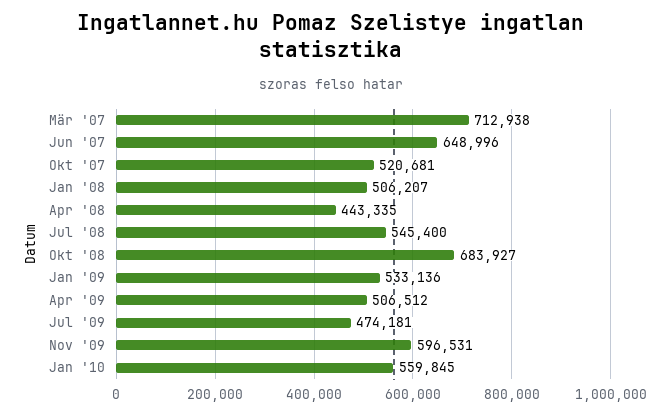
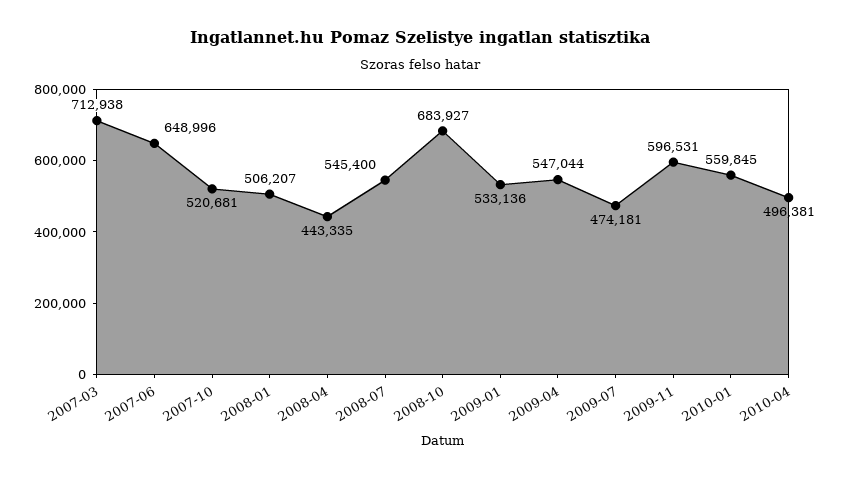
Apr '09: 506512 -> 547044
2010-04: none -> 496381

